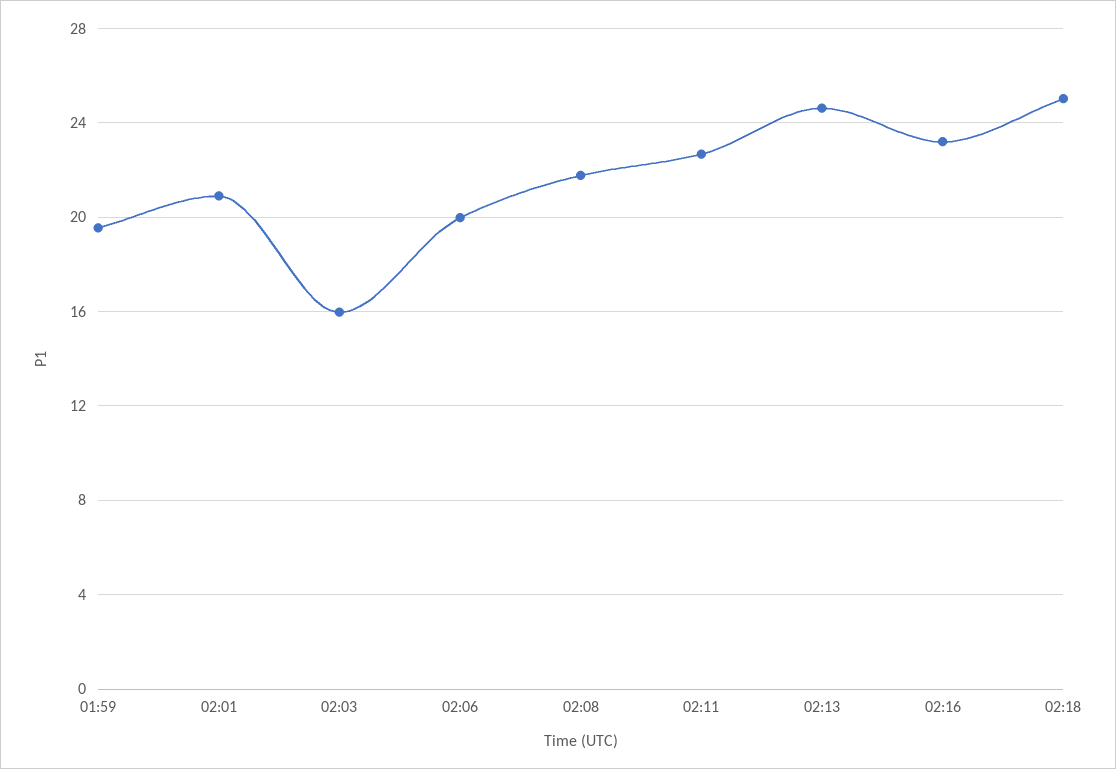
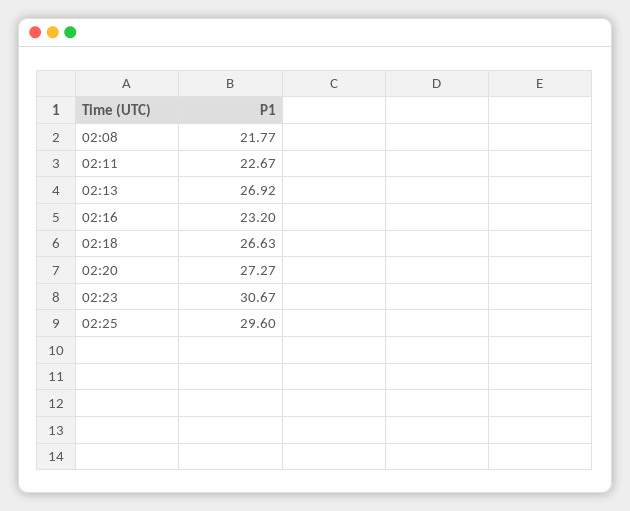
01:59: 19.5 -> none
02:01: 21 -> none
02:03: 16 -> none
02:06: 20 -> none
02:13: 24.5 -> 26.92
02:18: 25 -> 26.63
02:20: none -> 27.27
02:23: none -> 30.67
02:25: none -> 29.6

